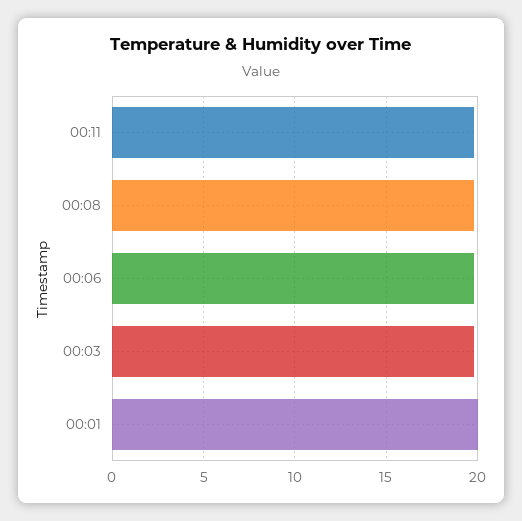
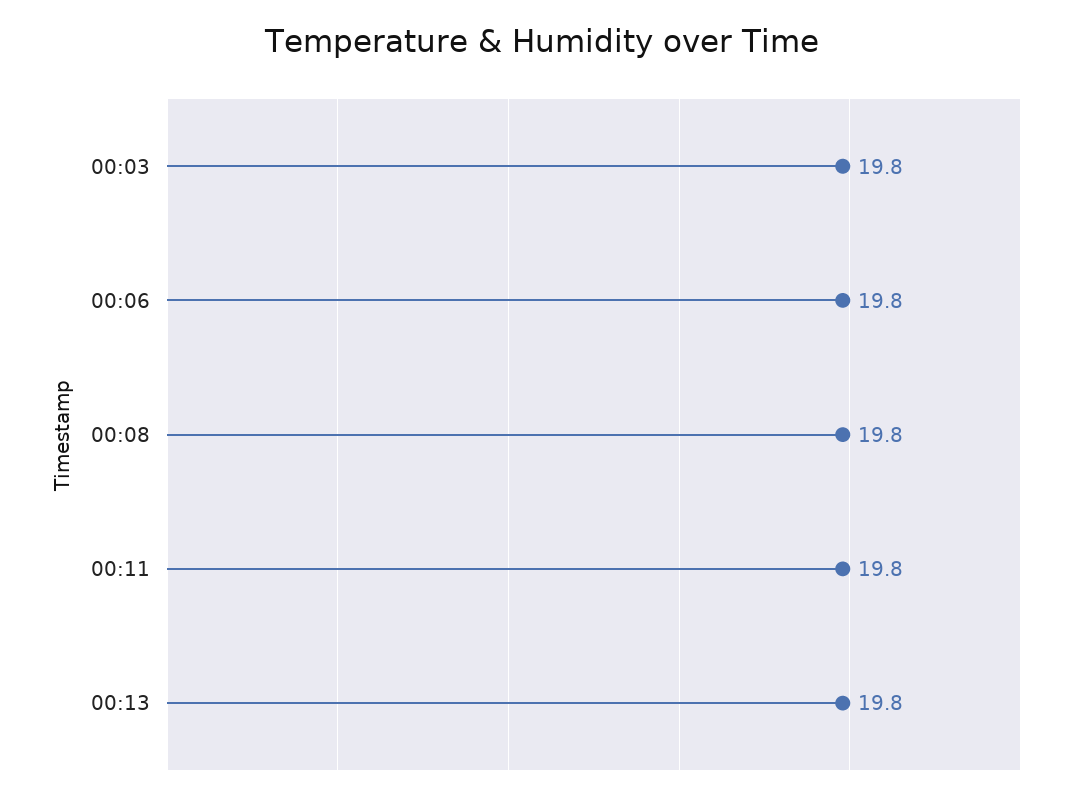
00:01: 20 -> none
00:13: none -> 19.8

